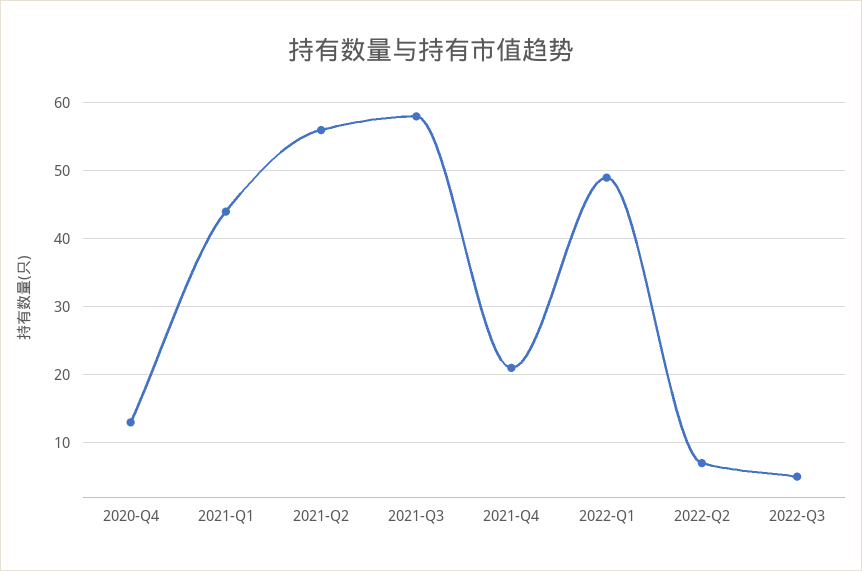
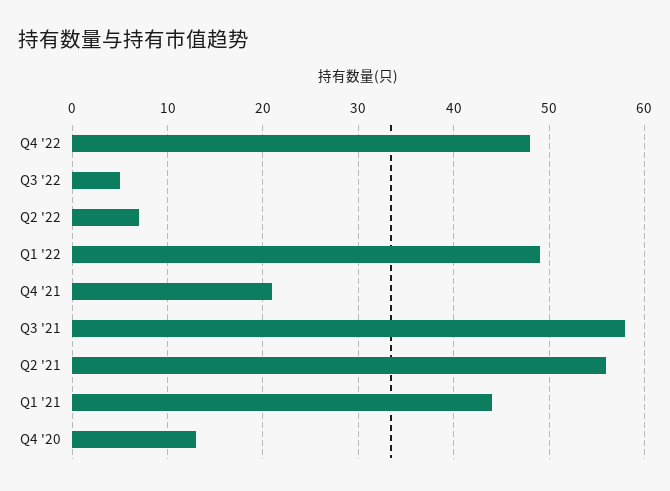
Q4 '22: none -> 48

